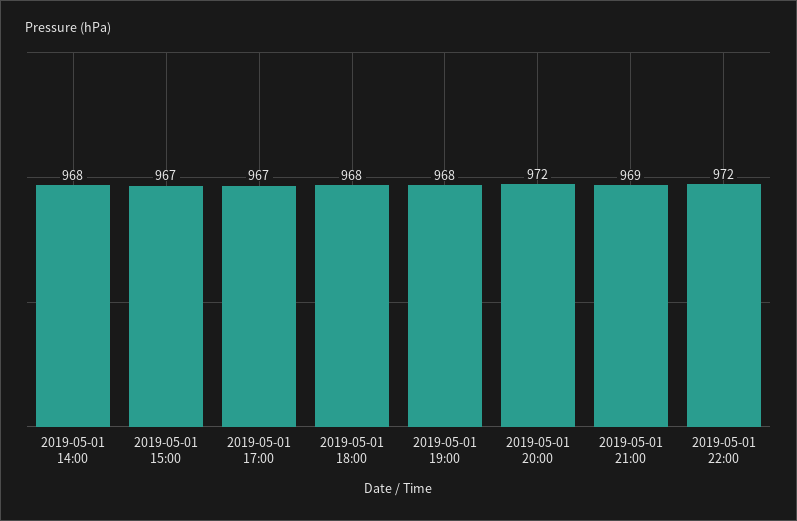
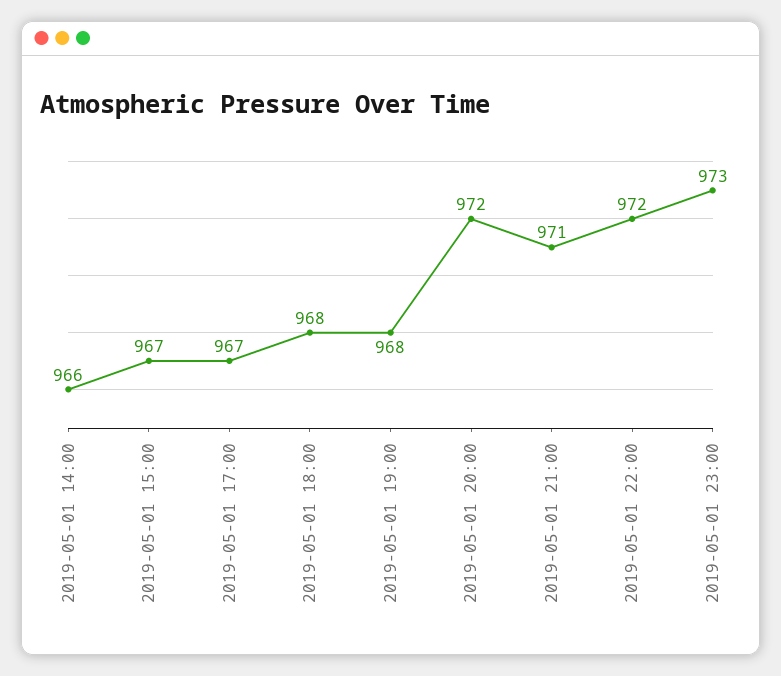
2019-05-01 14:00: 968 -> 966
2019-05-01 21:00: 969 -> 971
2019-05-01 23:00: none -> 973

